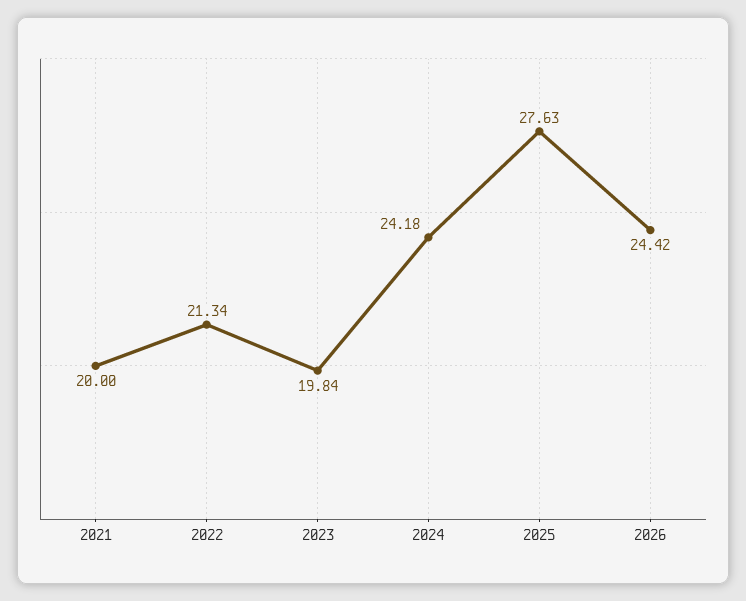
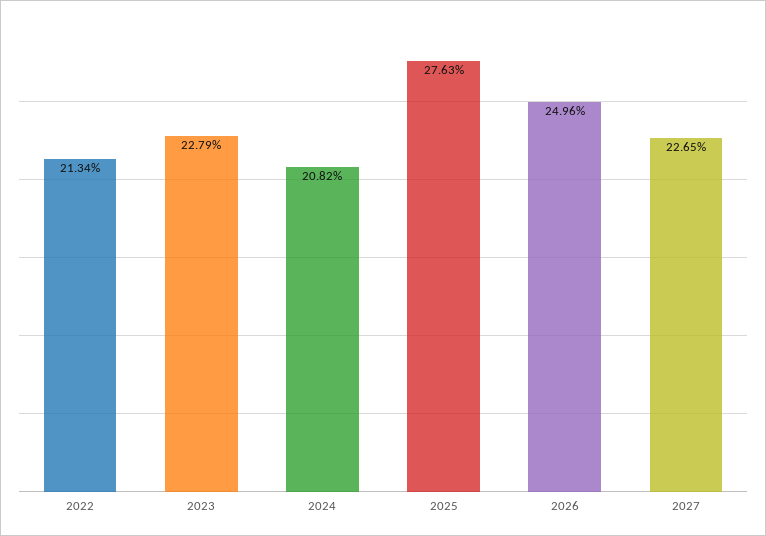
2021: 20 -> none
2023: 19.84 -> 22.79
2024: 24.18 -> 20.82
2026: 24.42 -> 24.96
2027: none -> 22.65

